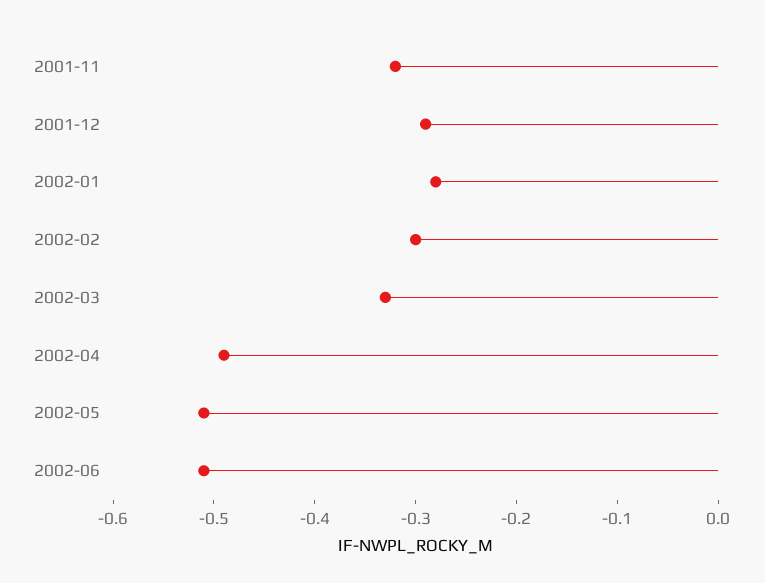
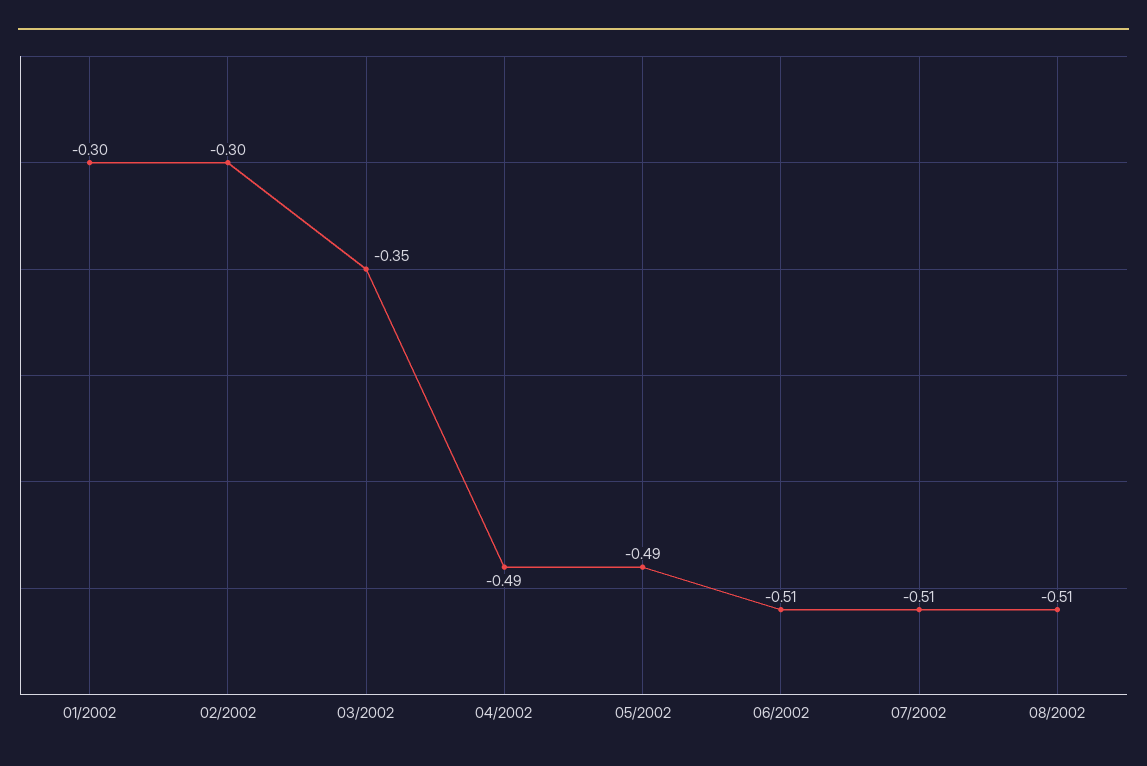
2001-11: -0.32 -> none
2001-12: -0.29 -> none
2002-01: -0.28 -> -0.3
2002-03: -0.33 -> -0.35
2002-05: -0.51 -> -0.49
07/2002: none -> -0.51
08/2002: none -> -0.51

